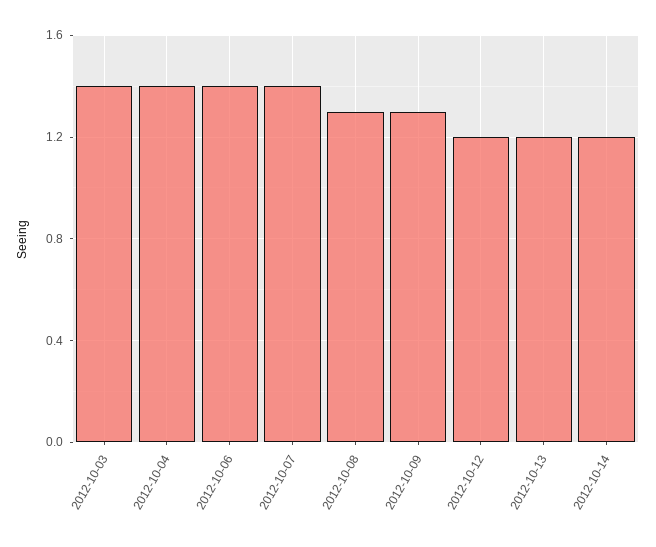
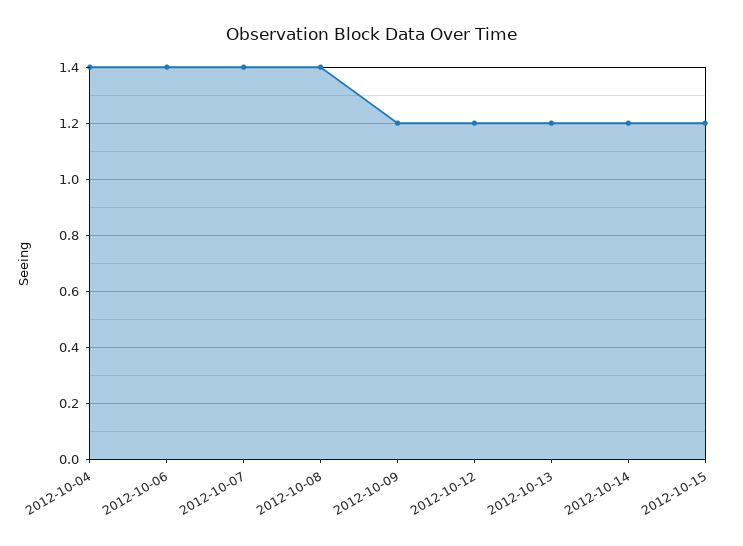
2012-10-03: 1.4 -> none
2012-10-08: 1.3 -> 1.4
2012-10-09: 1.3 -> 1.2
2012-10-15: none -> 1.2

